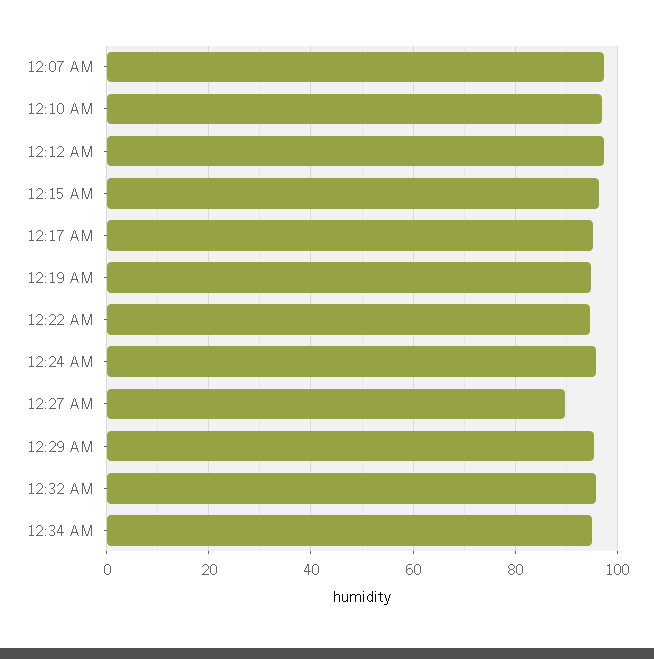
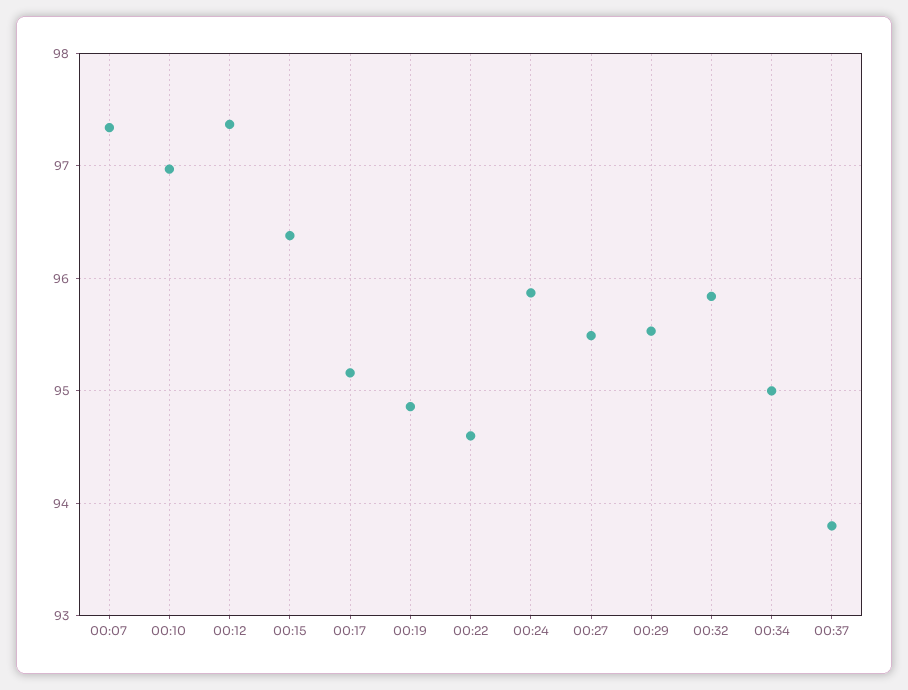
12:27 AM: 90 -> 95.5
00:37: none -> 93.8

